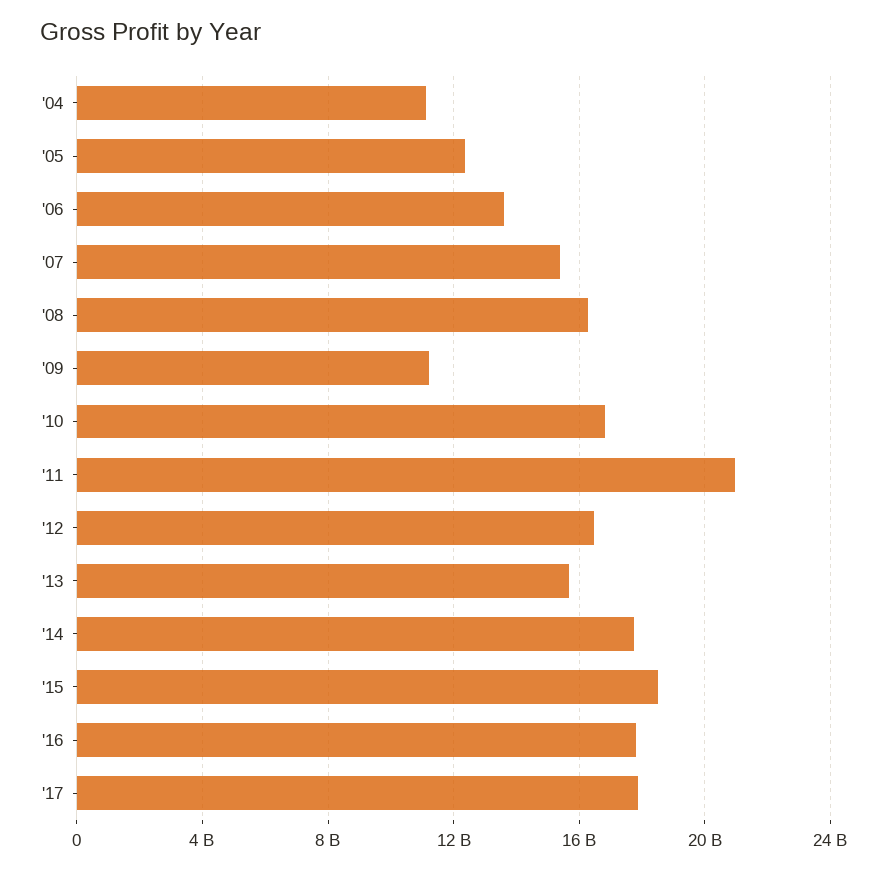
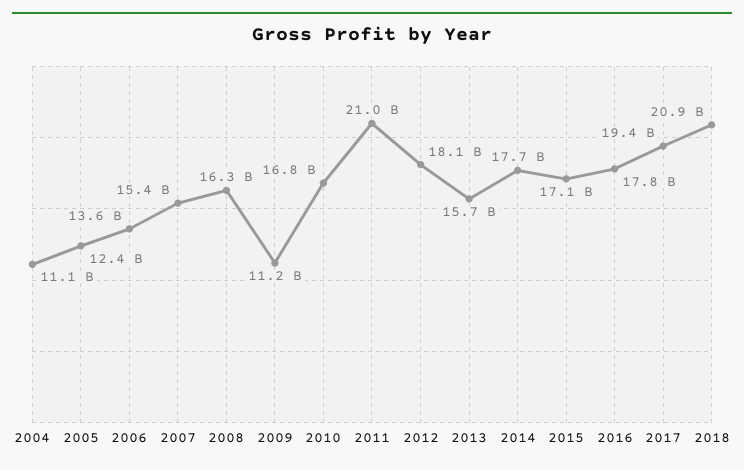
'12: 16500000000 -> 18100000000
'15: 18500000000 -> 17100000000
'17: 18000000000 -> 19400000000
2018: none -> 20900000000

